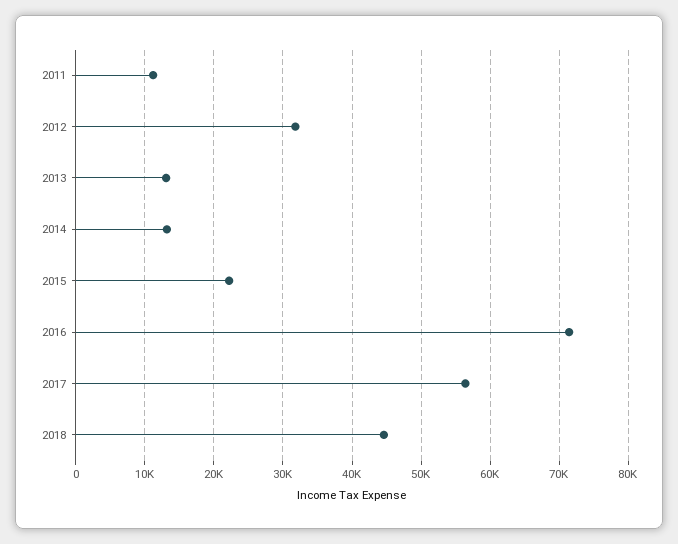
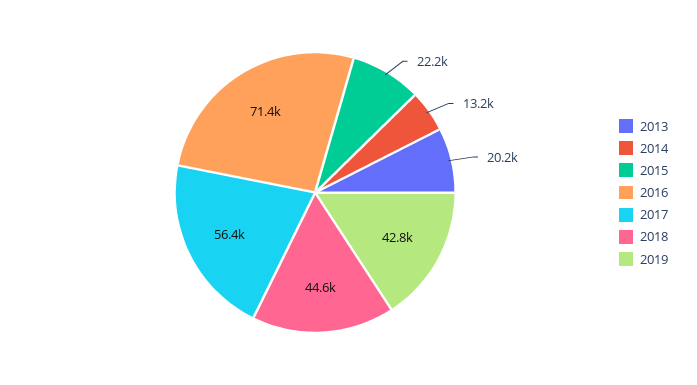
2011: 11000 -> none
2012: 32000 -> none
2013: 13000 -> 20200
2019: none -> 42800

